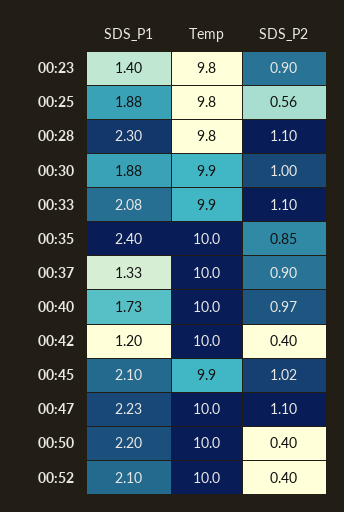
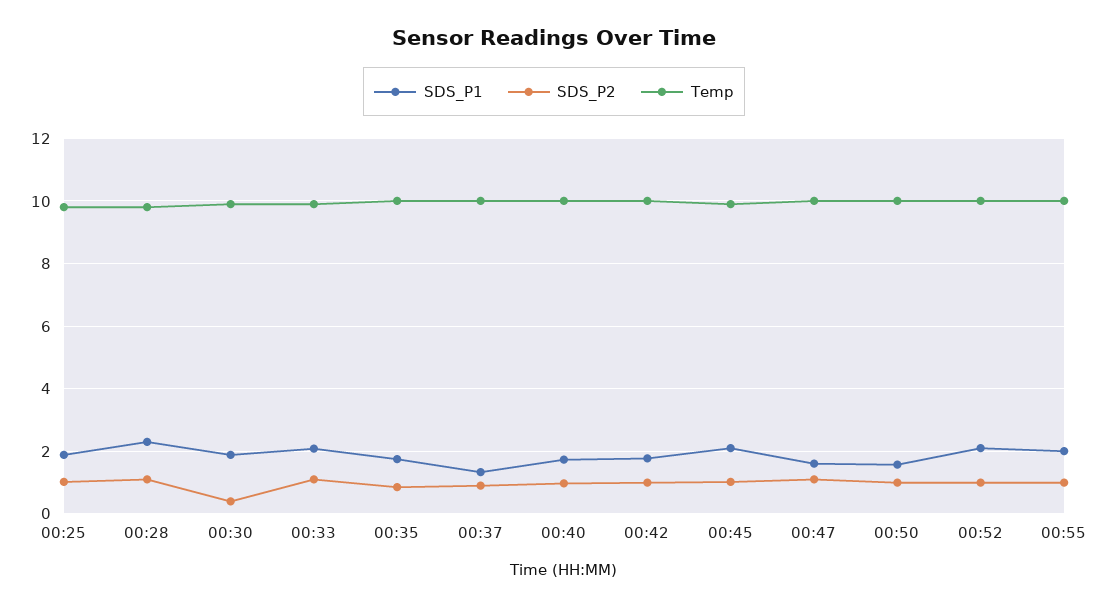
SDS_P1, 00:23: 1.4 -> none
Temp, 00:23: 9.8 -> none
SDS_P2, 00:23: 0.9 -> none
SDS_P2, 00:25: 0.56 -> 1
SDS_P2, 00:30: 1 -> 0.4
SDS_P1, 00:35: 2.4 -> 1.8
SDS_P1, 00:42: 1.2 -> 1.8
SDS_P2, 00:42: 0.4 -> 1
SDS_P1, 00:47: 2.23 -> 1.6
SDS_P1, 00:50: 2.2 -> 1.6
SDS_P2, 00:50: 0.4 -> 1
SDS_P2, 00:52: 0.4 -> 1
SDS_P1, 00:55: none -> 2
SDS_P2, 00:55: none -> 1
Temp, 00:55: none -> 10

